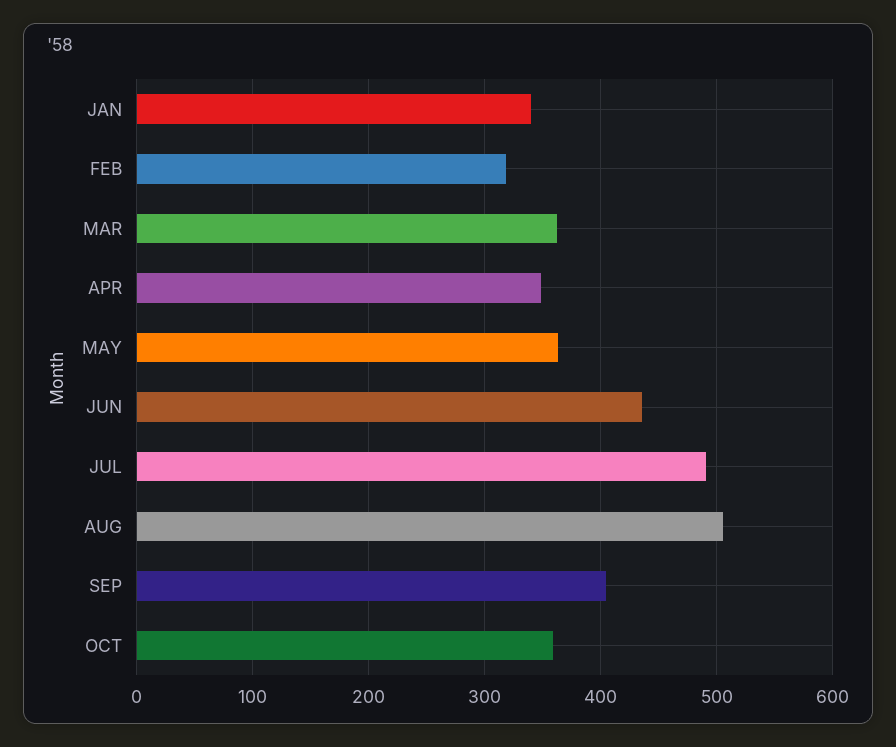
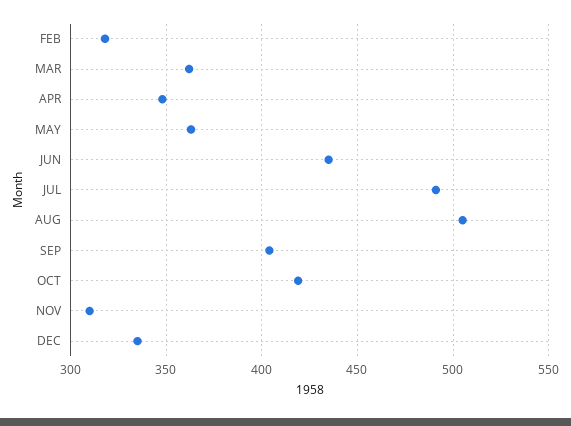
JAN: 340 -> none
OCT: 360 -> 420
NOV: none -> 310
DEC: none -> 335

